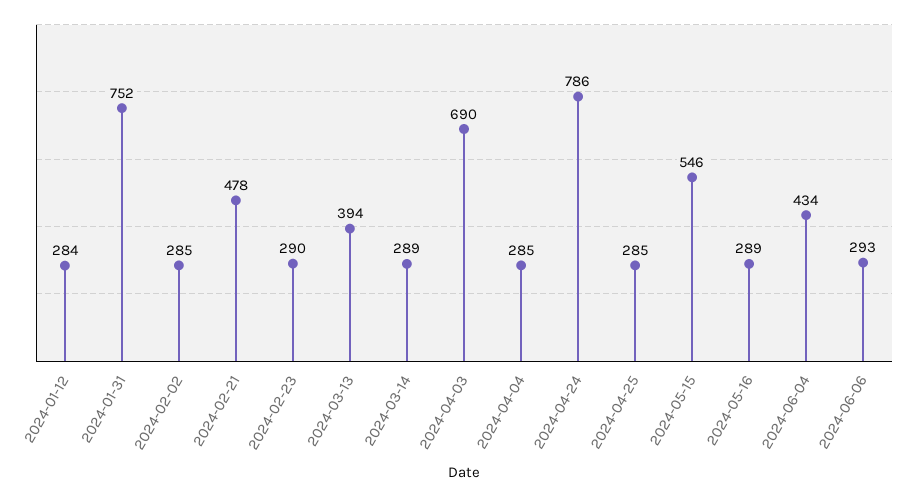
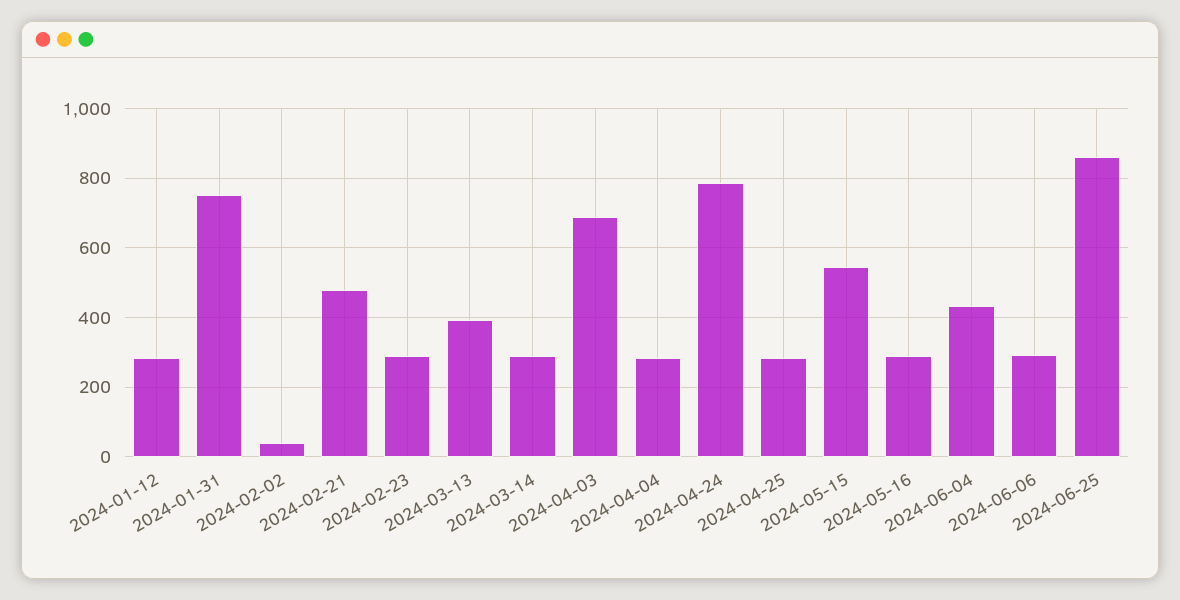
2024-02-02: 285 -> 40
2024-06-25: none -> 860

